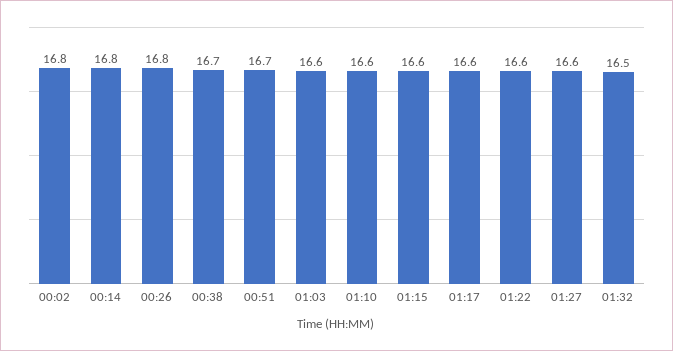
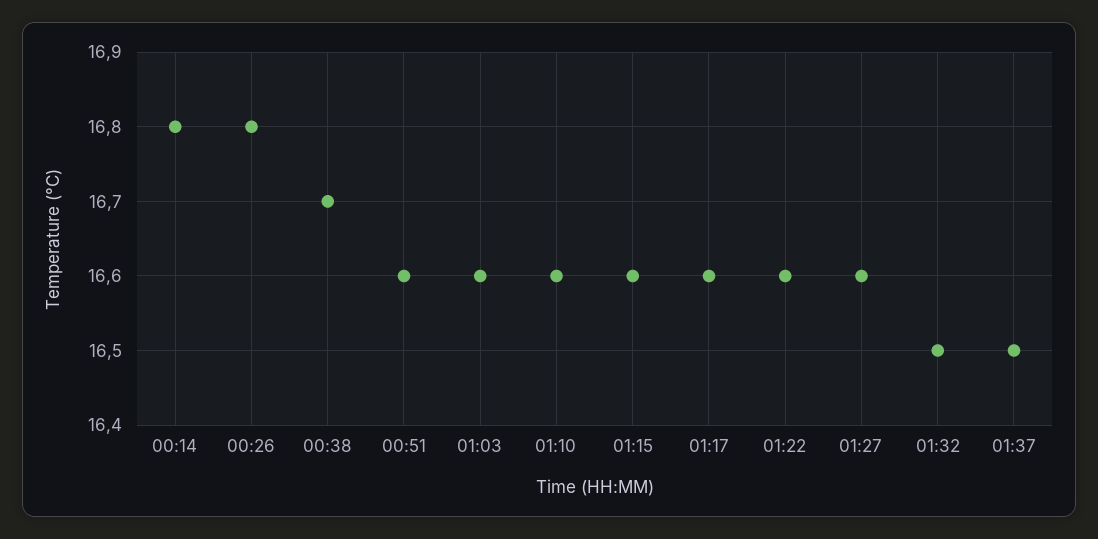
00:02: 16.8 -> none
00:51: 16.7 -> 16.6
01:37: none -> 16.5

